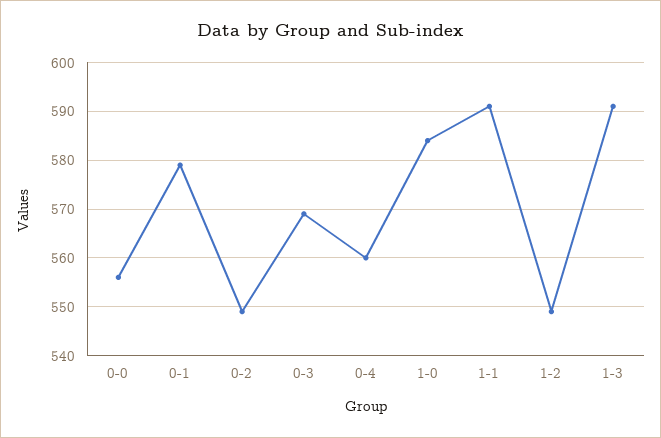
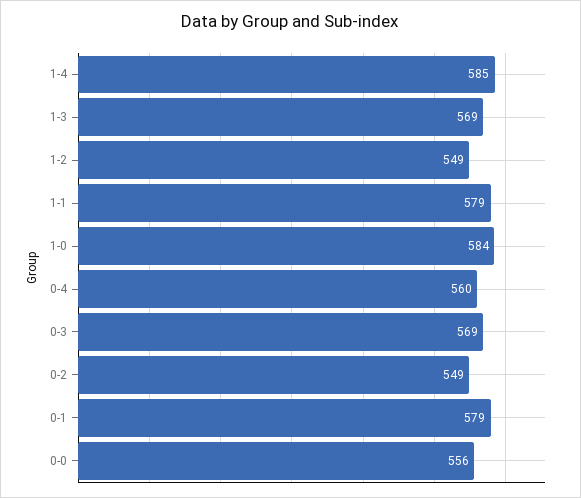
1-1: 590 -> 579
1-3: 590 -> 569
1-4: none -> 585

